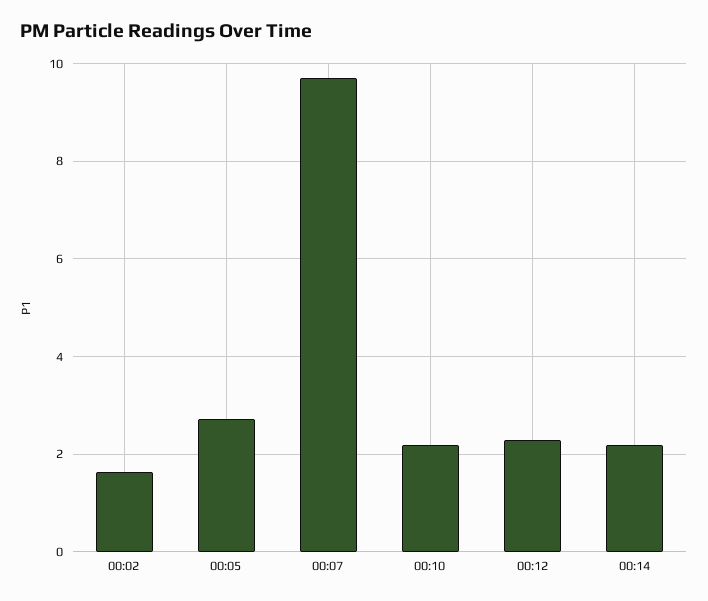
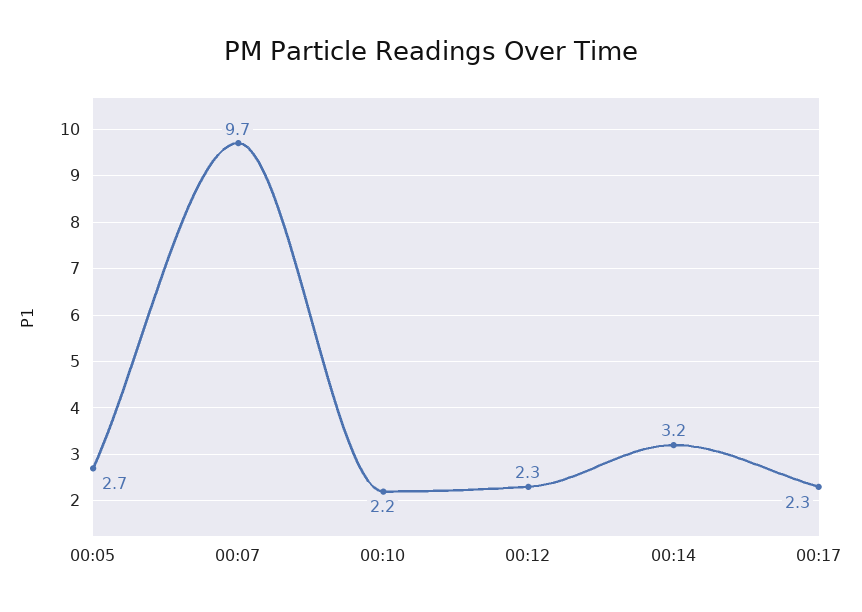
00:02: 1.6 -> none
00:14: 2.2 -> 3.2
00:17: none -> 2.3

